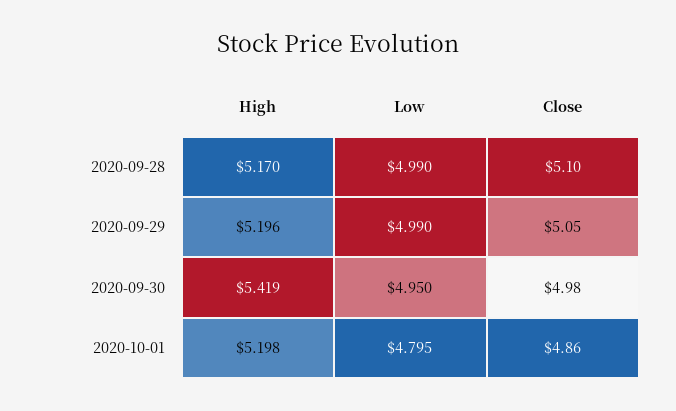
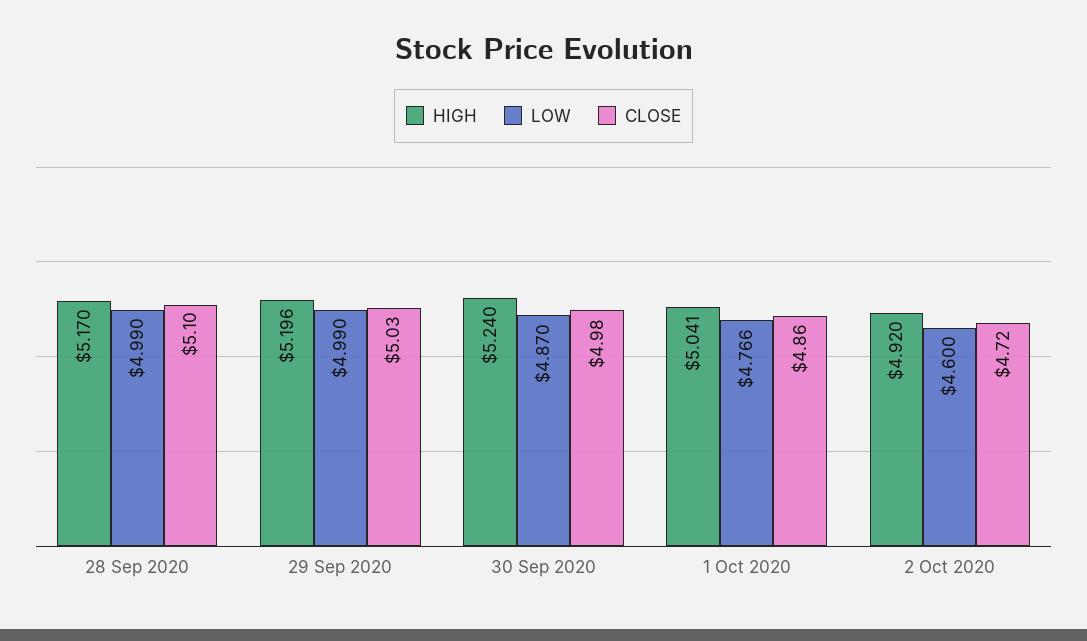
Close, 2020-09-29: 5.05 -> 5.03
High, 2020-09-30: 5.419 -> 5.24
Low, 2020-09-30: 4.95 -> 4.87
High, 2020-10-01: 5.198 -> 5.041
Low, 2020-10-01: 4.795 -> 4.766
High, 2 Oct 2020: none -> 4.92
Low, 2 Oct 2020: none -> 4.6
Close, 2 Oct 2020: none -> 4.72

